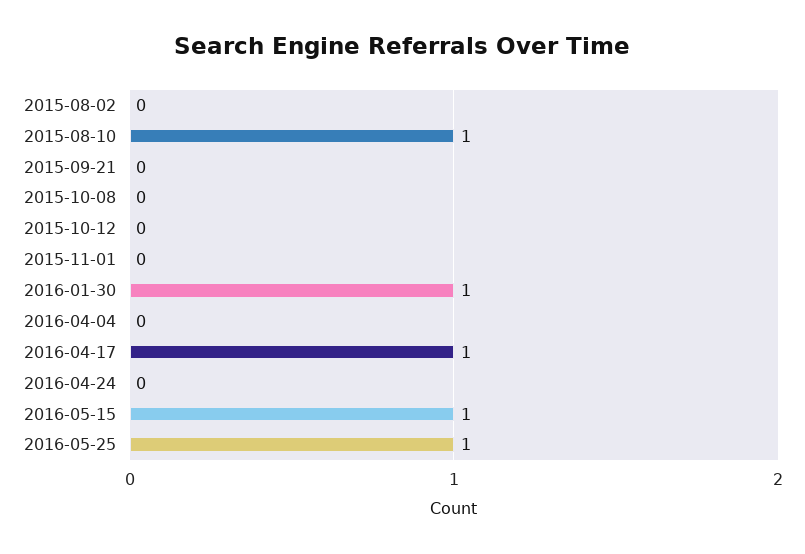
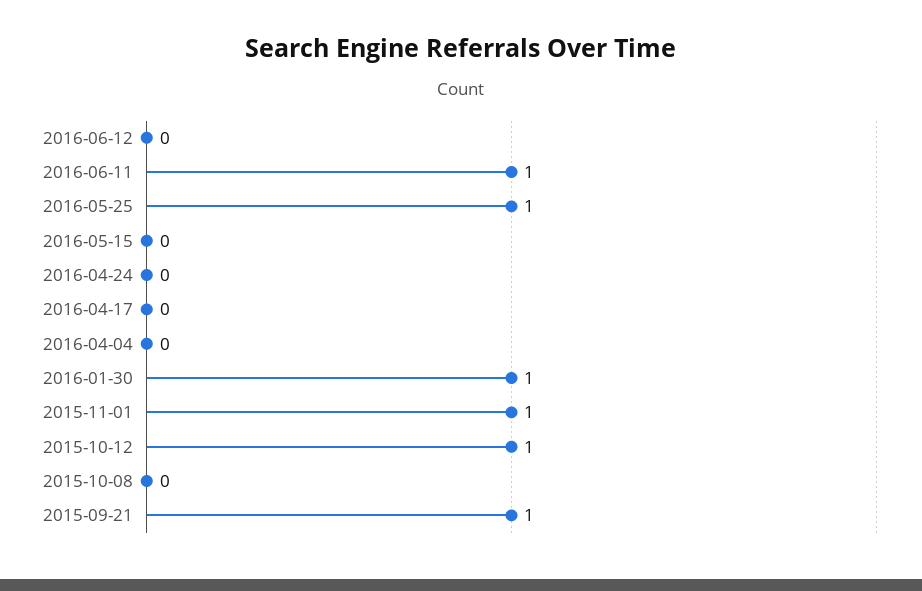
2015-08-02: 0 -> none
2015-08-10: 1 -> none
2015-09-21: 0 -> 1
2015-10-12: 0 -> 1
2015-11-01: 0 -> 1
2016-04-17: 1 -> 0
2016-05-15: 1 -> 0
2016-06-12: none -> 0
2016-06-11: none -> 1

